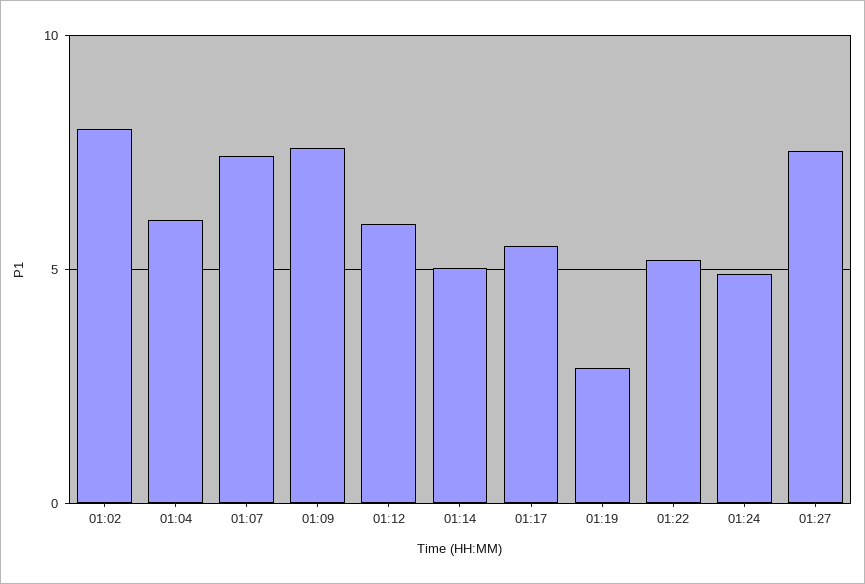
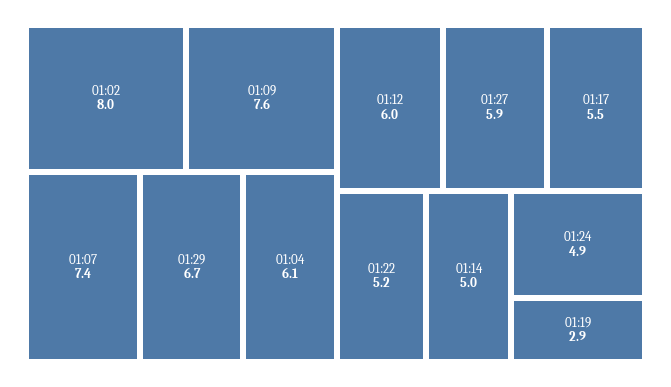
01:27: 7.5 -> 5.9
01:29: none -> 6.7

